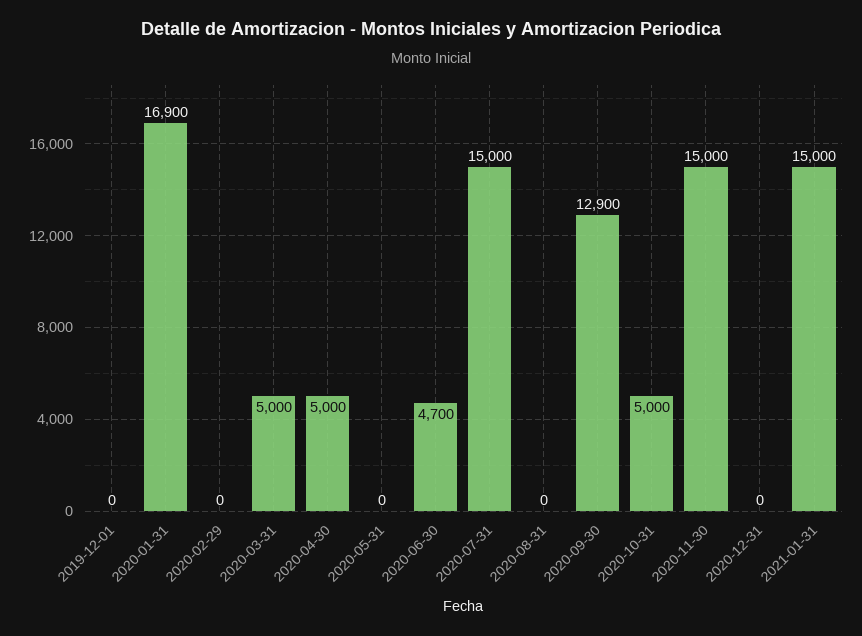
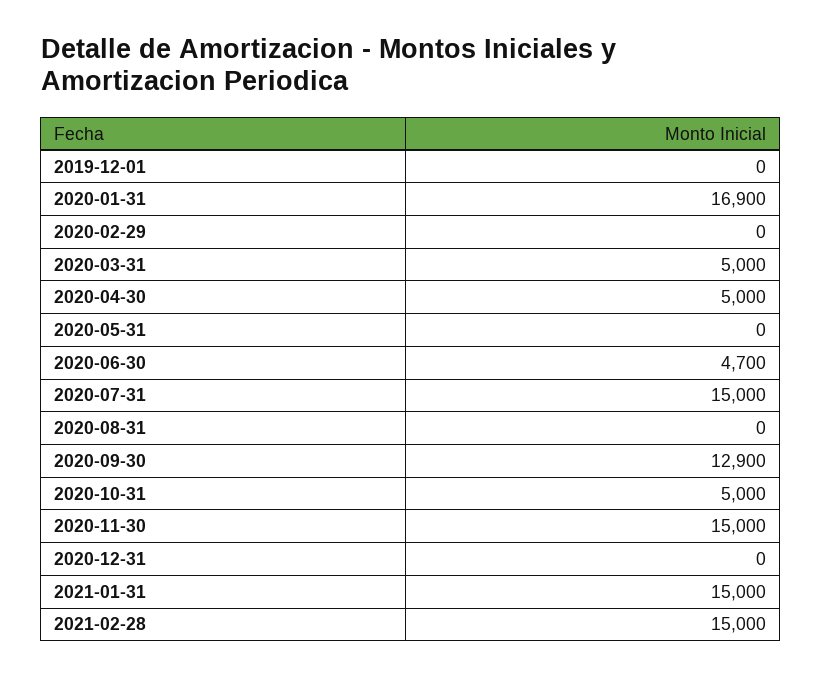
2021-02-28: none -> 15000

